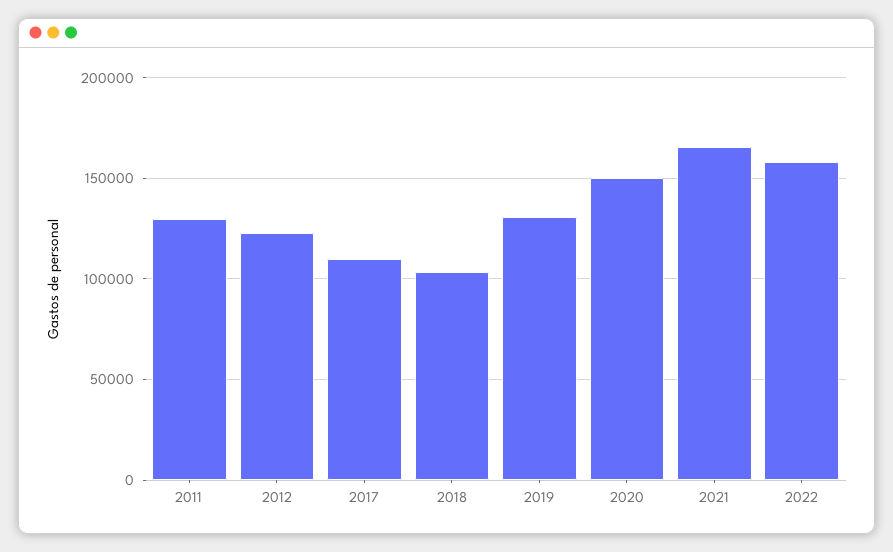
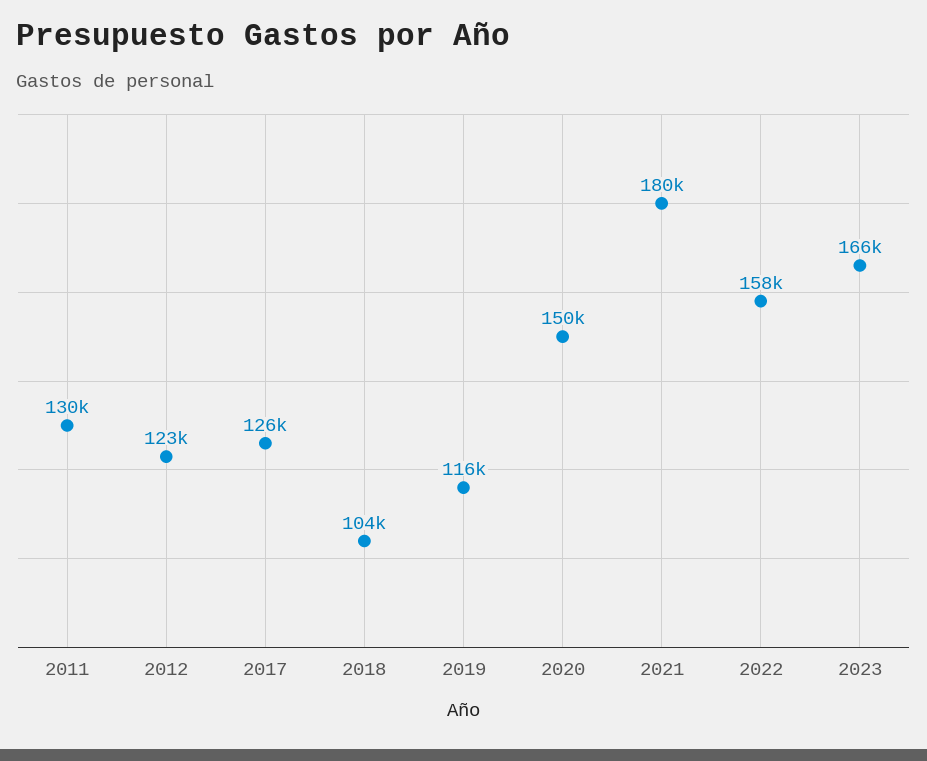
2017: 110000 -> 126000
2019: 130000 -> 116000
2021: 165000 -> 180000
2023: none -> 166000

